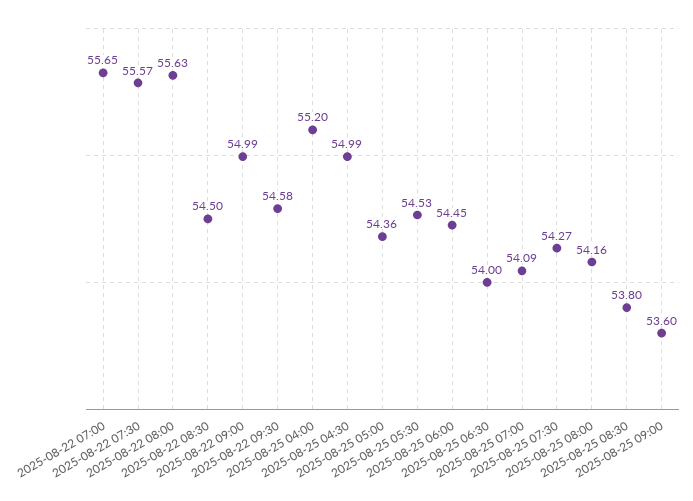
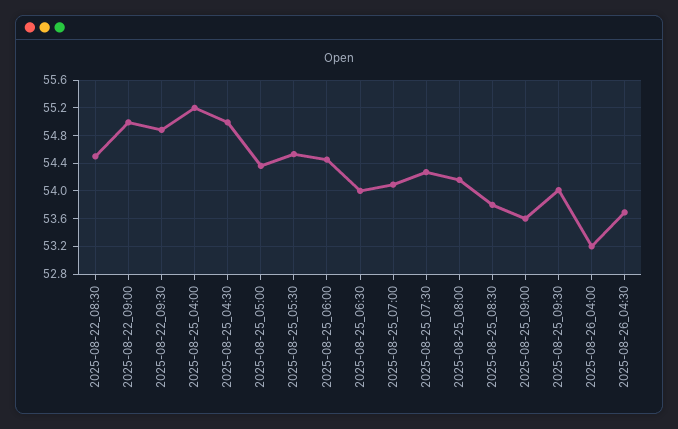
2025-08-22 07:00: 55.65 -> none
2025-08-22 07:30: 55.57 -> none
2025-08-22 08:00: 55.63 -> none
2025-08-22 09:30: 54.58 -> 54.9
2025-08-25_09:30: none -> 54
2025-08-26_04:00: none -> 53.2
2025-08-26_04:30: none -> 53.7

